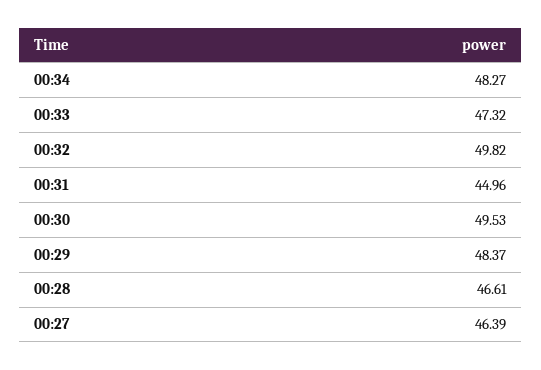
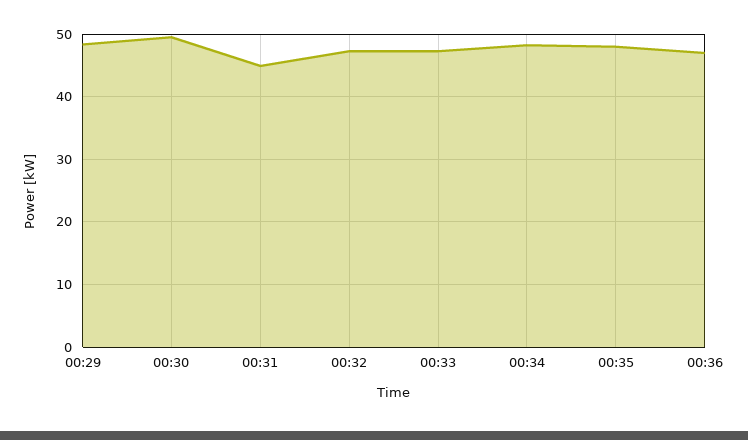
00:32: 49.82 -> 47
00:28: 46.61 -> none
00:27: 46.39 -> none
00:35: none -> 48
00:36: none -> 47

